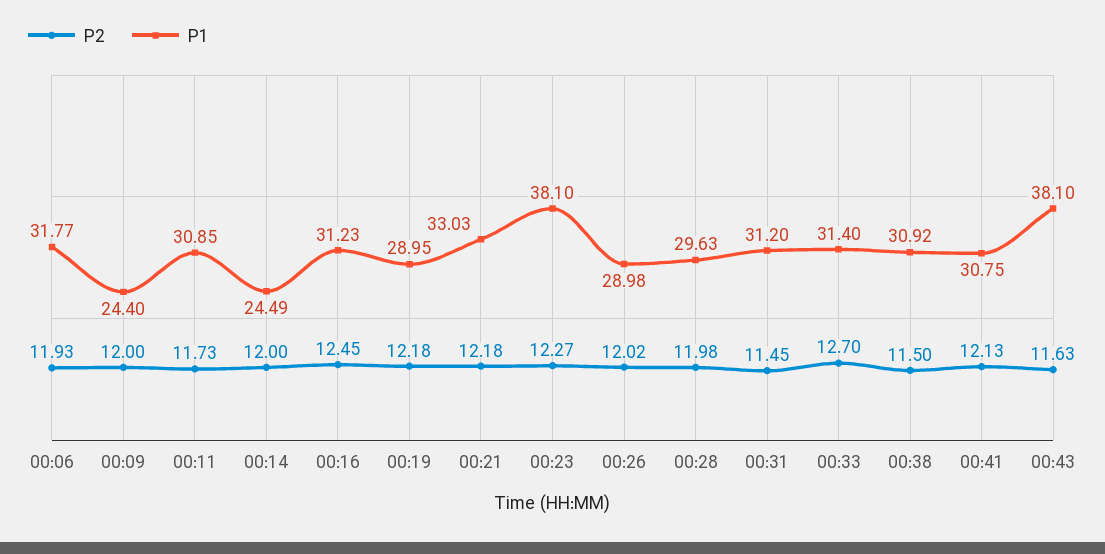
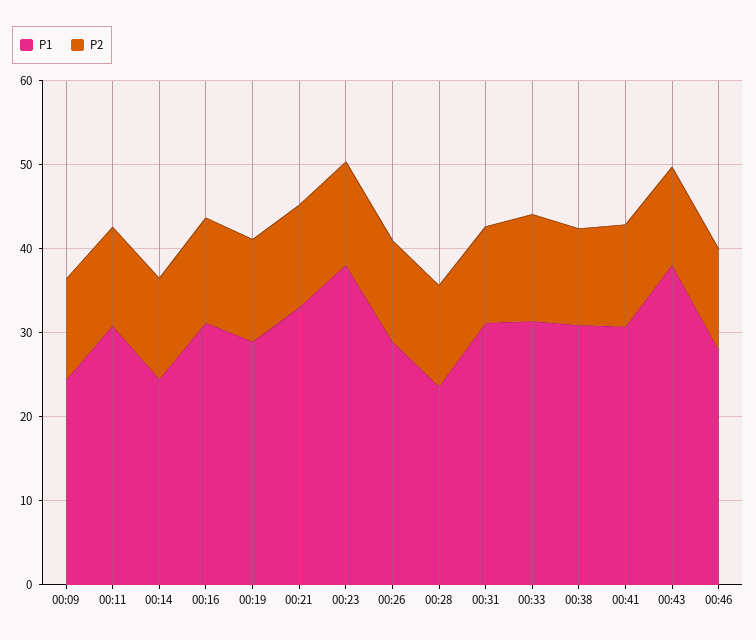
P2, 00:06: 11.93 -> none
P1, 00:06: 31.77 -> none
P1, 00:28: 29.63 -> 24
P1, 00:46: none -> 28
P2, 00:46: none -> 12

